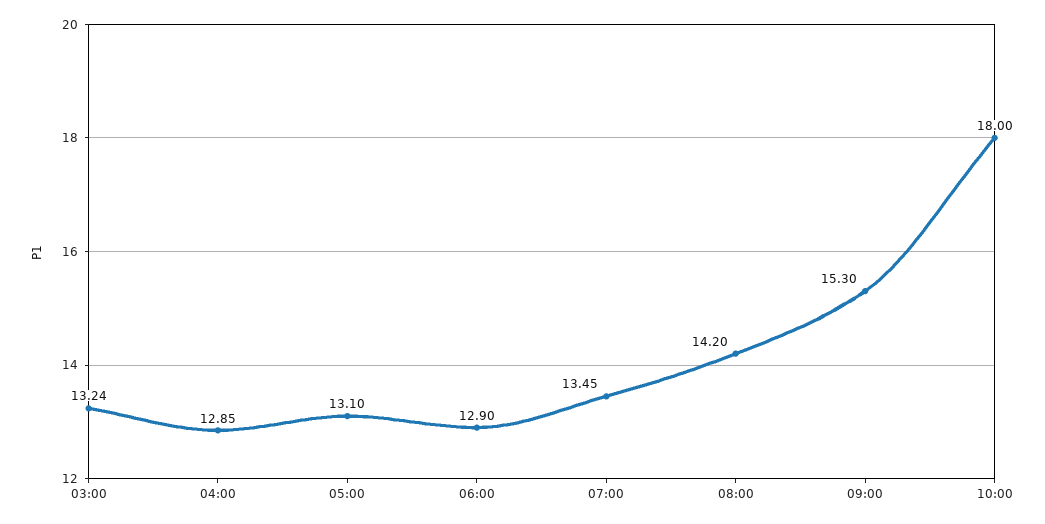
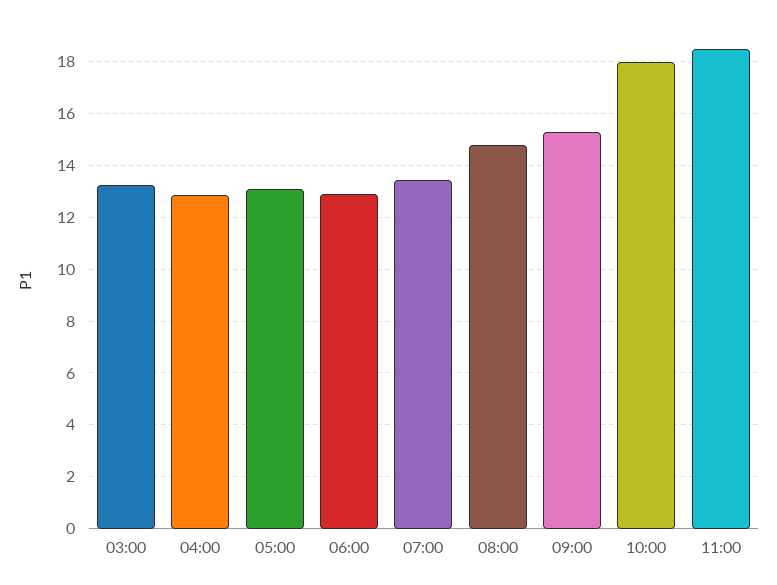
08:00: 14.2 -> 14.75
11:00: none -> 18.5

